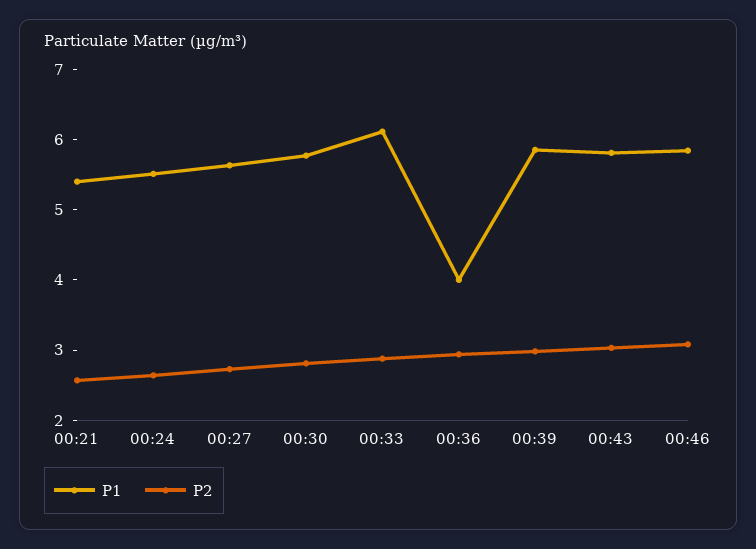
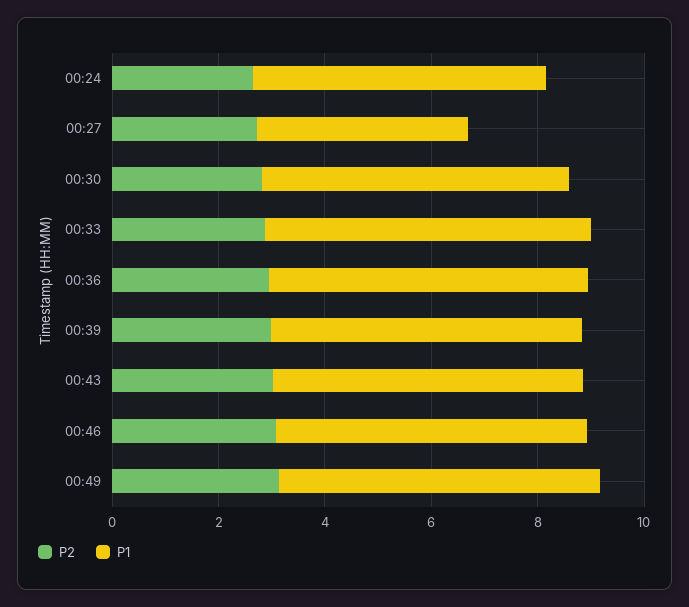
P1, 00:21: 5.4 -> none
P2, 00:21: 2.6 -> none
P1, 00:27: 5.6 -> 4
P1, 00:36: 4 -> 6
P2, 00:49: none -> 3
P1, 00:49: none -> 6

